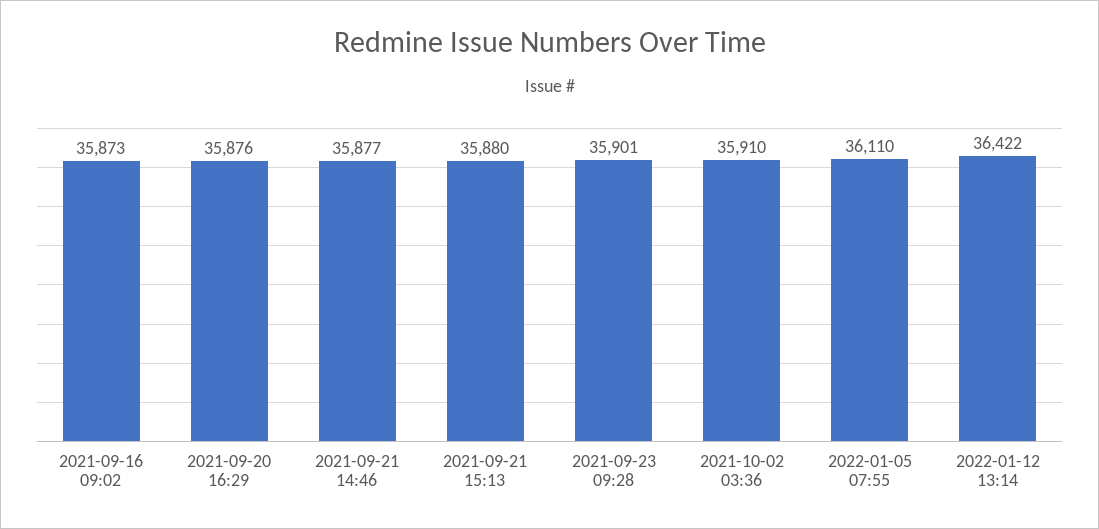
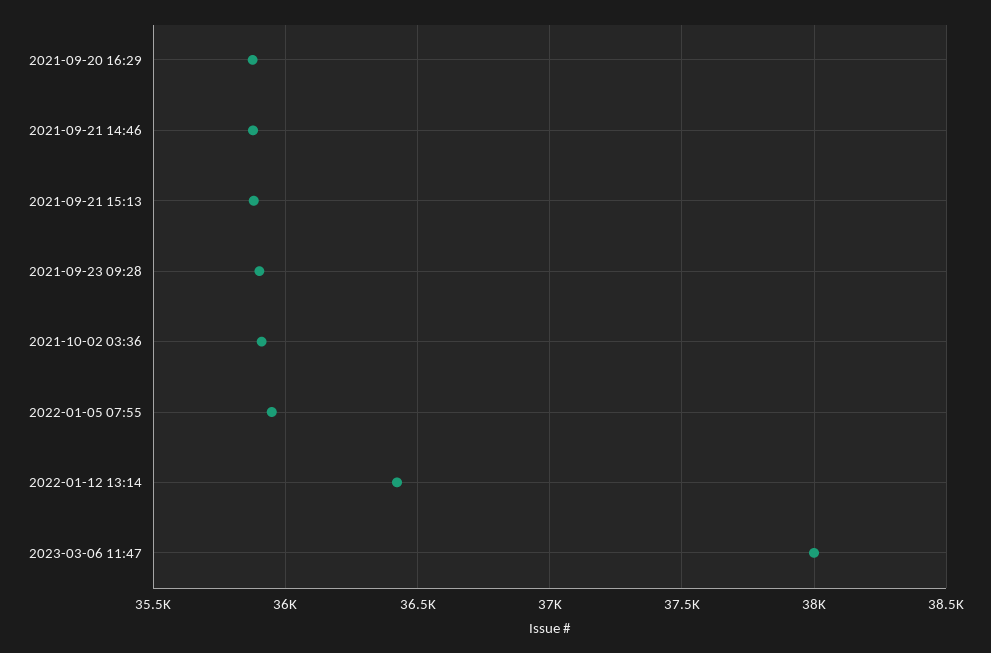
2021-09-16 09:02: 35873 -> none
2022-01-05 07:55: 36110 -> 35950
2023-03-06 11:47: none -> 38000

